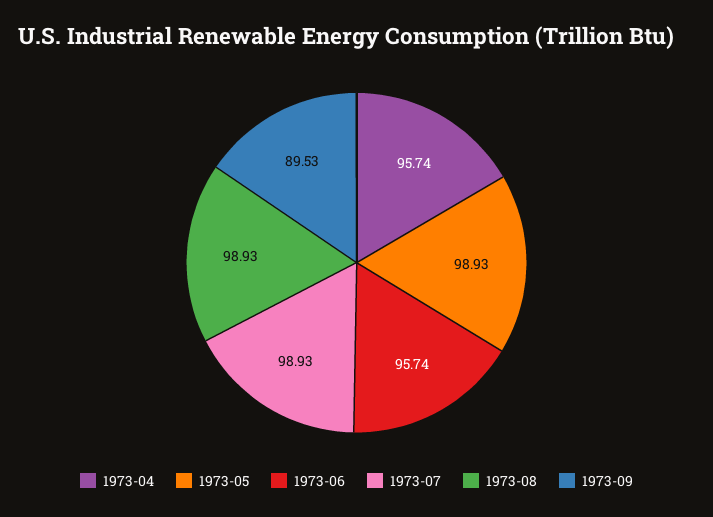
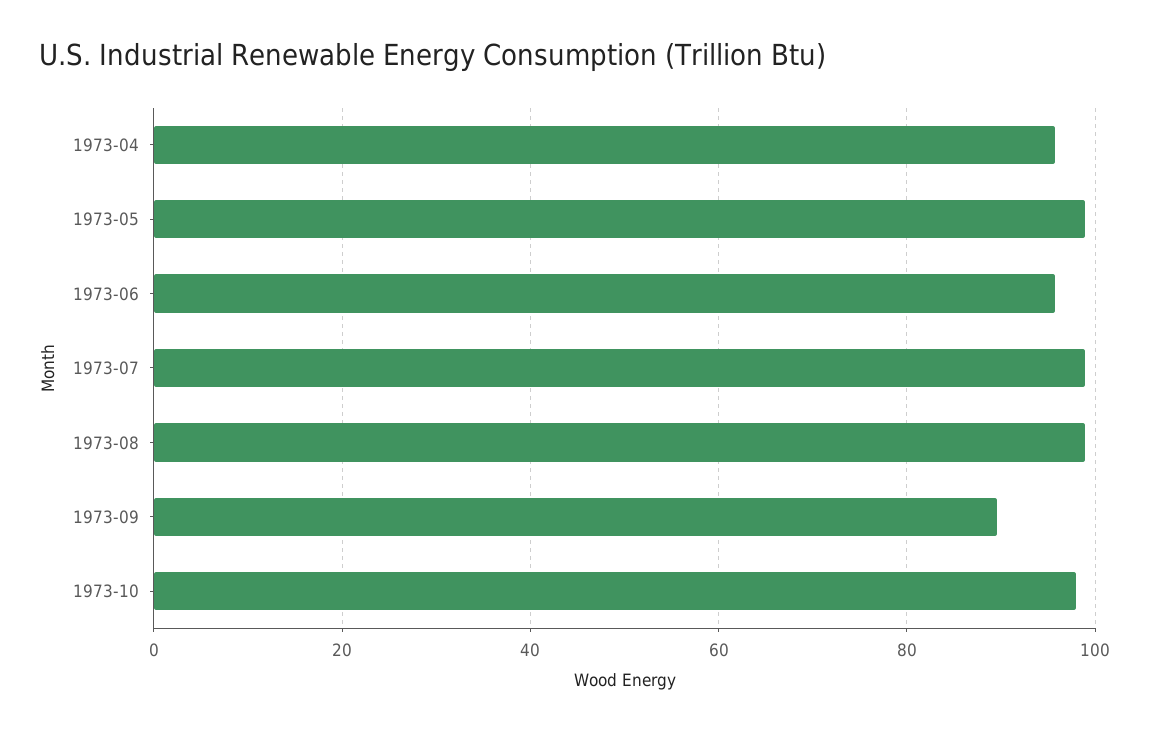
1973-10: none -> 98

